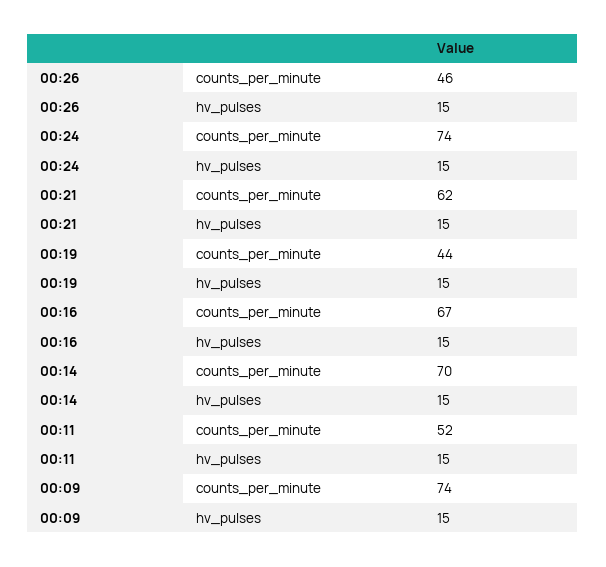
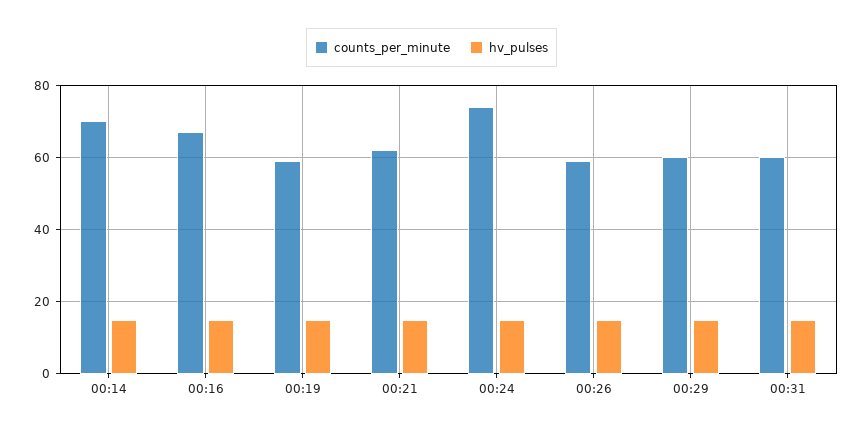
counts_per_minute, 00:26: 46 -> 60
counts_per_minute, 00:19: 44 -> 60
counts_per_minute, 00:11: 52 -> none
hv_pulses, 00:11: 15 -> none
counts_per_minute, 00:09: 74 -> none
hv_pulses, 00:09: 15 -> none
counts_per_minute, 00:29: none -> 60
hv_pulses, 00:29: none -> 15
counts_per_minute, 00:31: none -> 60
hv_pulses, 00:31: none -> 15

